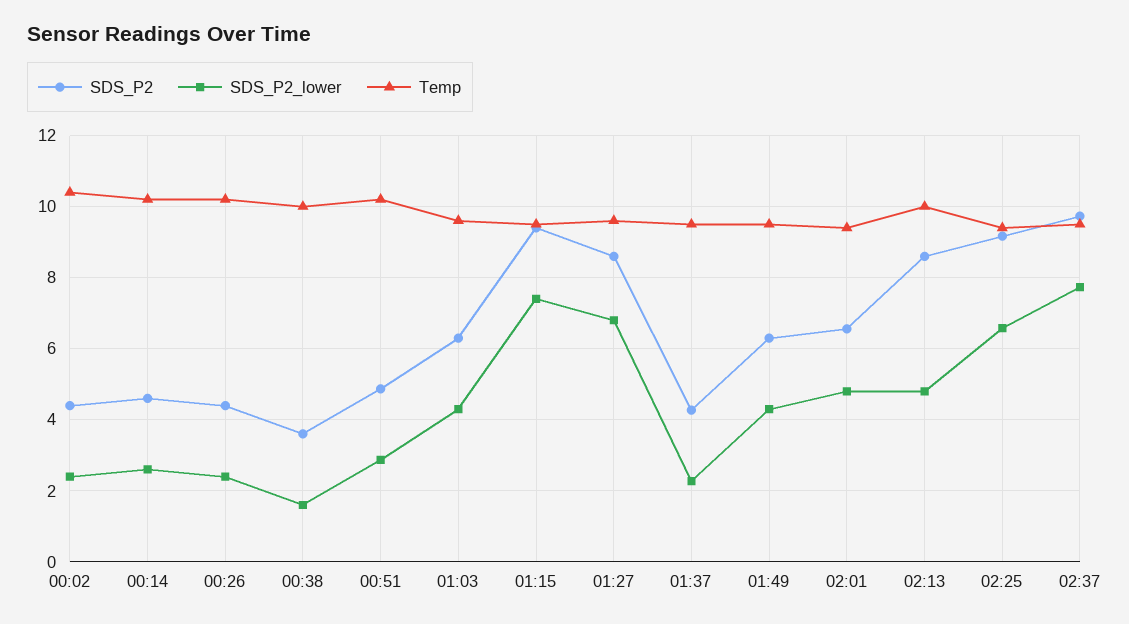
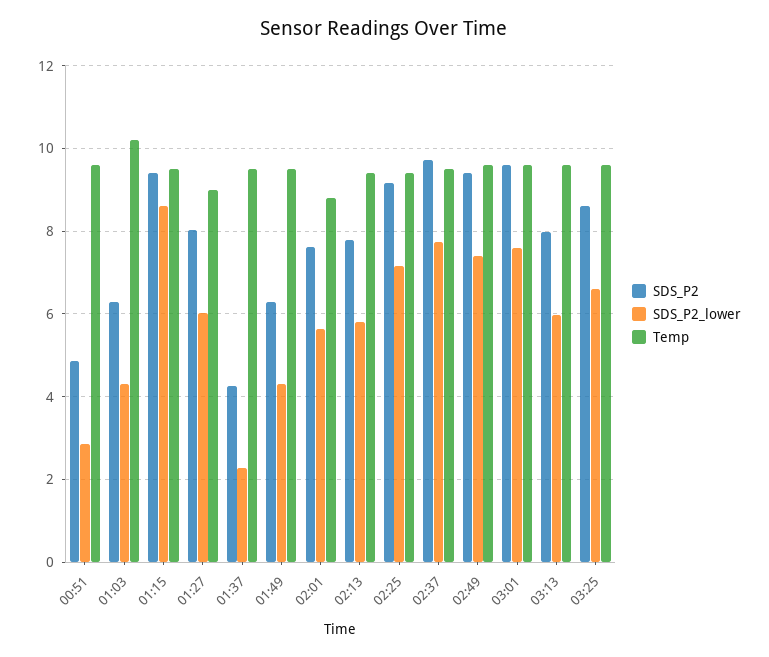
SDS_P2, 00:02: 4.4 -> none
SDS_P2_lower, 00:02: 2.4 -> none
Temp, 00:02: 10.4 -> none
SDS_P2, 00:14: 4.6 -> none
SDS_P2_lower, 00:14: 2.6 -> none
Temp, 00:14: 10.2 -> none
SDS_P2, 00:26: 4.4 -> none
SDS_P2_lower, 00:26: 2.4 -> none
Temp, 00:26: 10.2 -> none
SDS_P2, 00:38: 3.6 -> none
SDS_P2_lower, 00:38: 1.6 -> none
Temp, 00:38: 10 -> none
Temp, 00:51: 10.2 -> 9.6
Temp, 01:03: 9.6 -> 10.2
SDS_P2_lower, 01:15: 7.4 -> 8.6
SDS_P2, 01:27: 8.6 -> 8
SDS_P2_lower, 01:27: 6.8 -> 6
Temp, 01:27: 9.6 -> 9
SDS_P2, 02:01: 6.6 -> 7.6
SDS_P2_lower, 02:01: 4.8 -> 5.6
Temp, 02:01: 9.4 -> 8.8
SDS_P2, 02:13: 8.6 -> 7.8
SDS_P2_lower, 02:13: 4.8 -> 5.8
Temp, 02:13: 10 -> 9.4
SDS_P2_lower, 02:25: 6.6 -> 7.2
SDS_P2, 02:49: none -> 9.4
SDS_P2_lower, 02:49: none -> 7.4
Temp, 02:49: none -> 9.6
SDS_P2, 03:01: none -> 9.6
SDS_P2_lower, 03:01: none -> 7.6
Temp, 03:01: none -> 9.6
SDS_P2, 03:13: none -> 8
SDS_P2_lower, 03:13: none -> 6
Temp, 03:13: none -> 9.6
SDS_P2, 03:25: none -> 8.6
SDS_P2_lower, 03:25: none -> 6.6
Temp, 03:25: none -> 9.6

